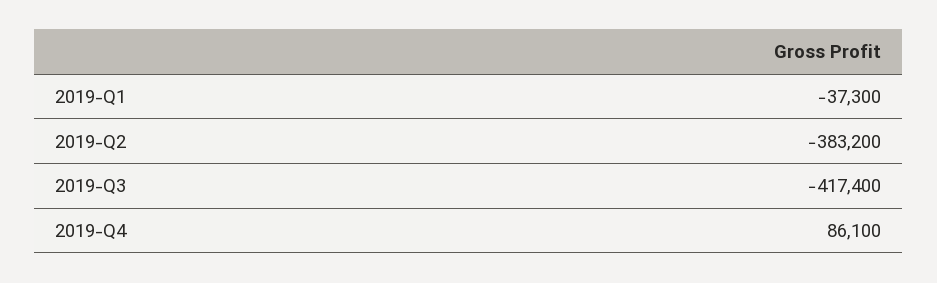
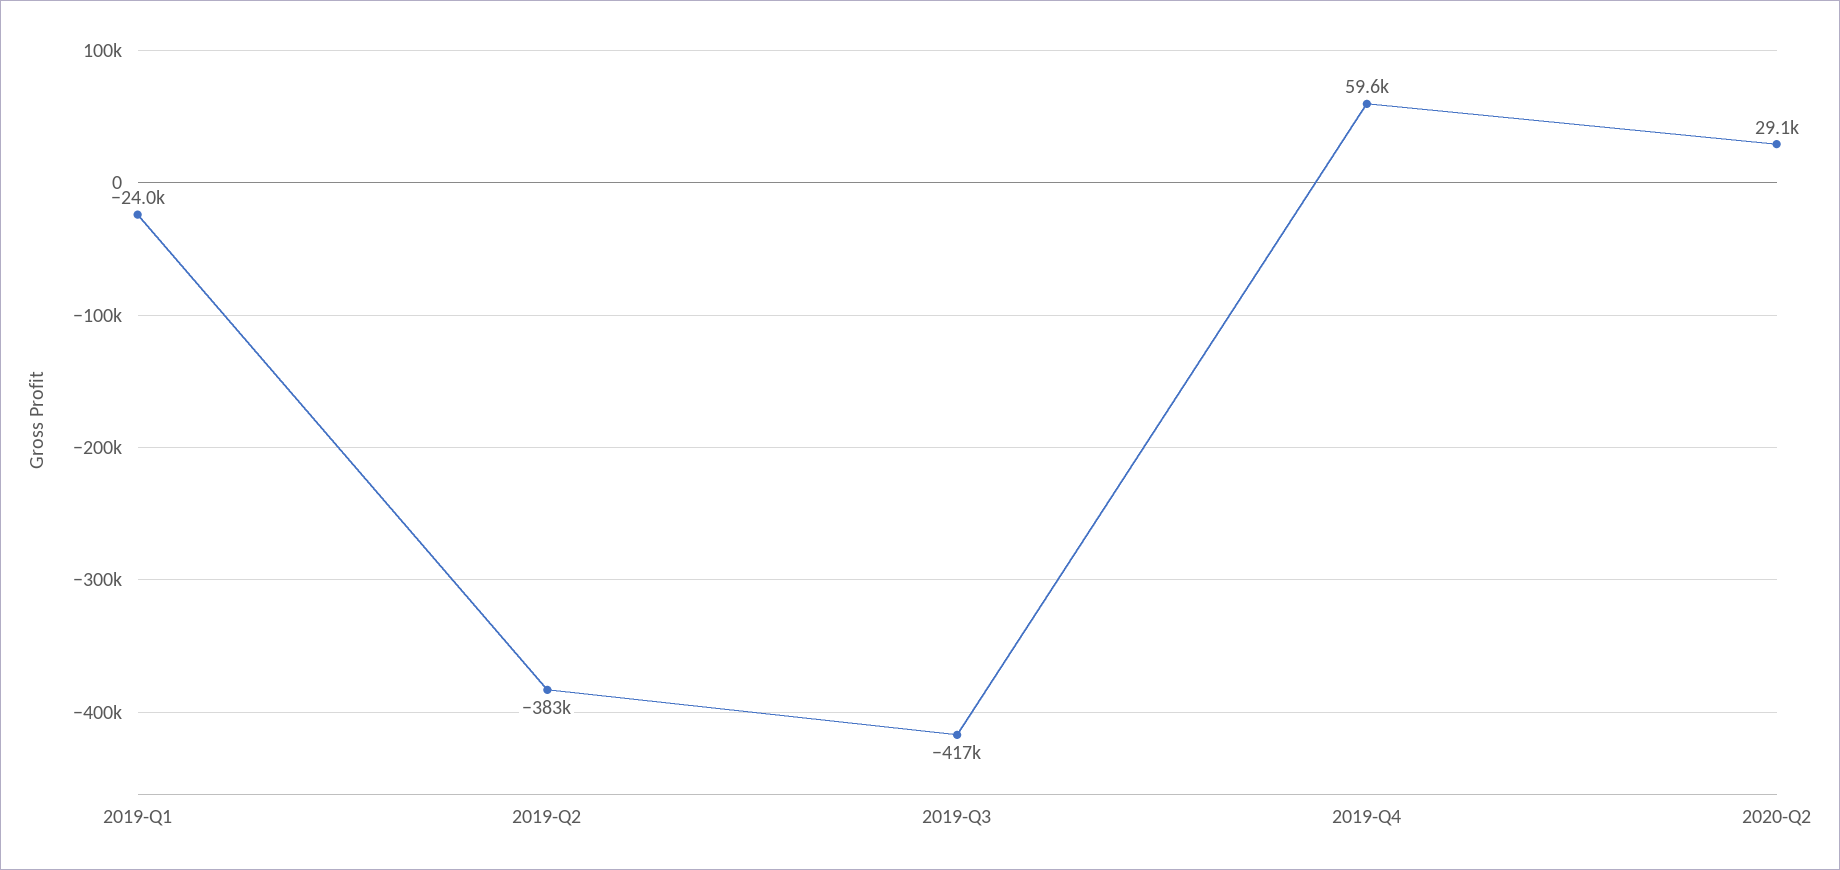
2019-Q1: -37300 -> -24000
2019-Q4: 86100 -> 59600
2020-Q2: none -> 29100

